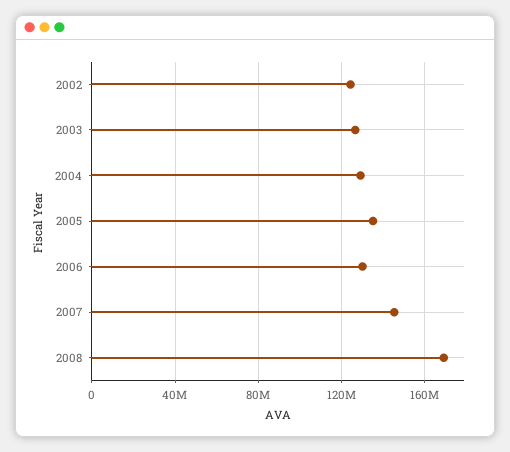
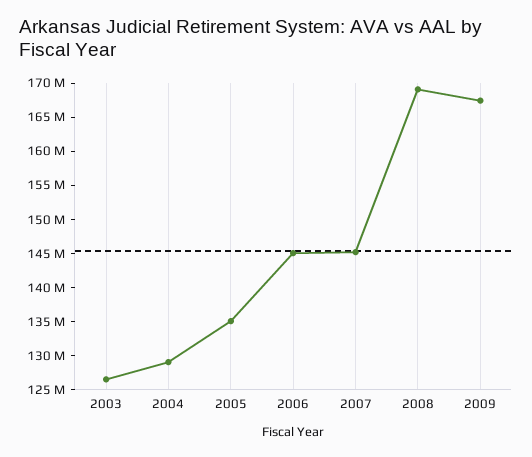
2002: 125000000 -> none
2006: 130000000 -> 145000000
2009: none -> 167500000

